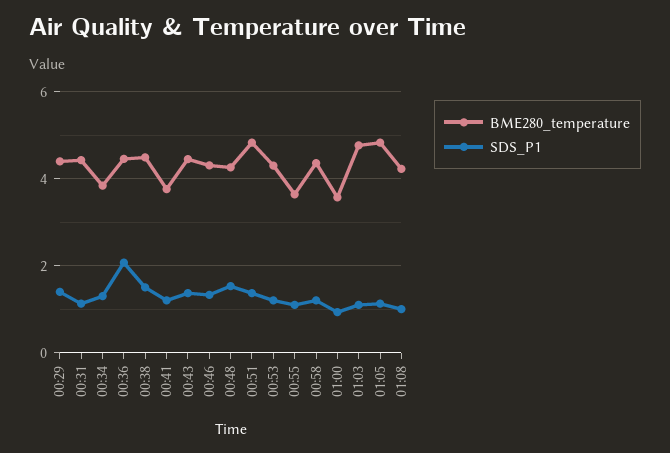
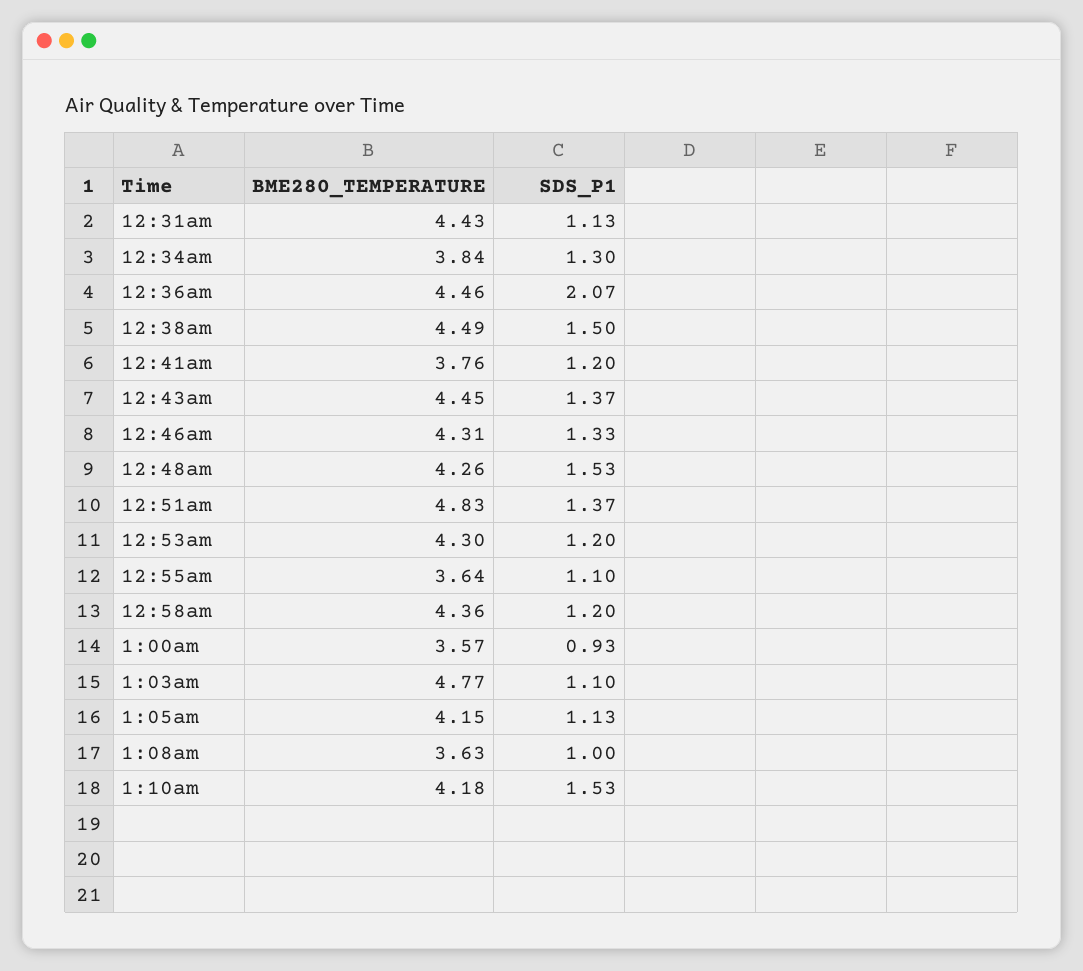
BME280_temperature, 00:29: 4.4 -> none
SDS_P1, 00:29: 1.4 -> none
BME280_temperature, 01:05: 4.8 -> 4.15
BME280_temperature, 01:08: 4.2 -> 3.63
BME280_temperature, 1:10am: none -> 4.18
SDS_P1, 1:10am: none -> 1.53

